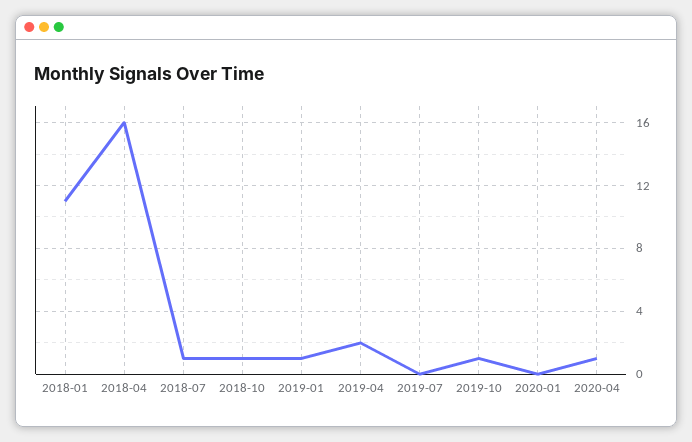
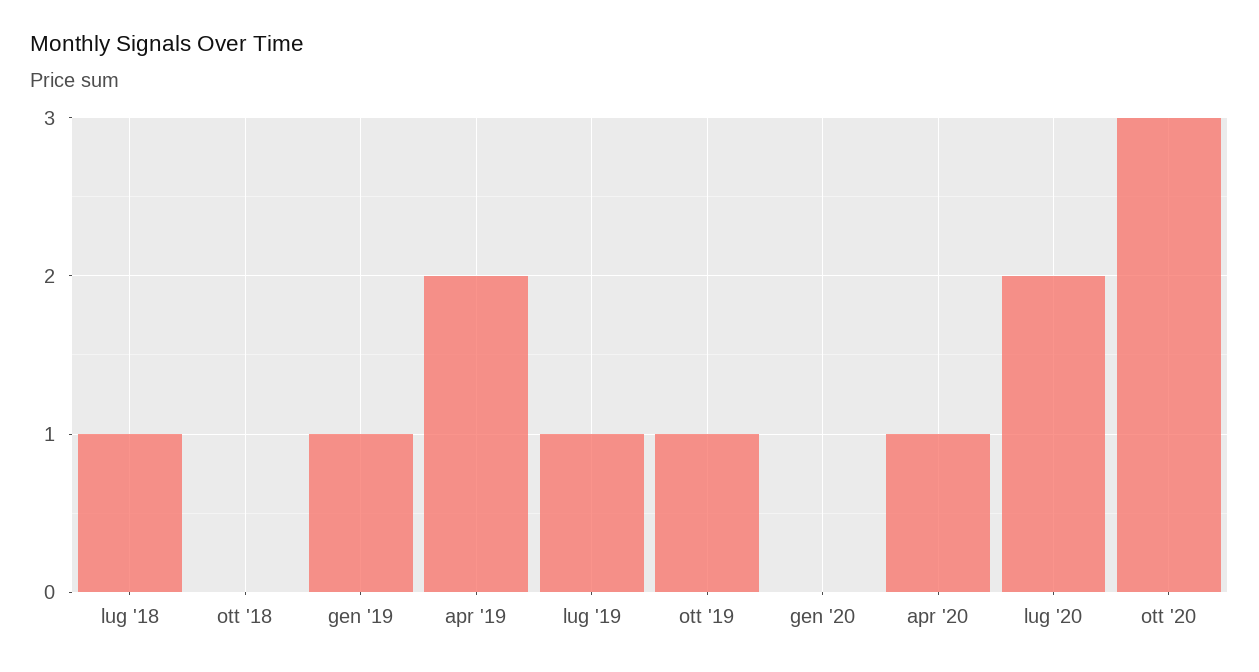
2018-01: 11 -> none
2018-04: 16 -> none
2018-10: 1 -> 0
2019-07: 0 -> 1
lug '20: none -> 2
ott '20: none -> 3

